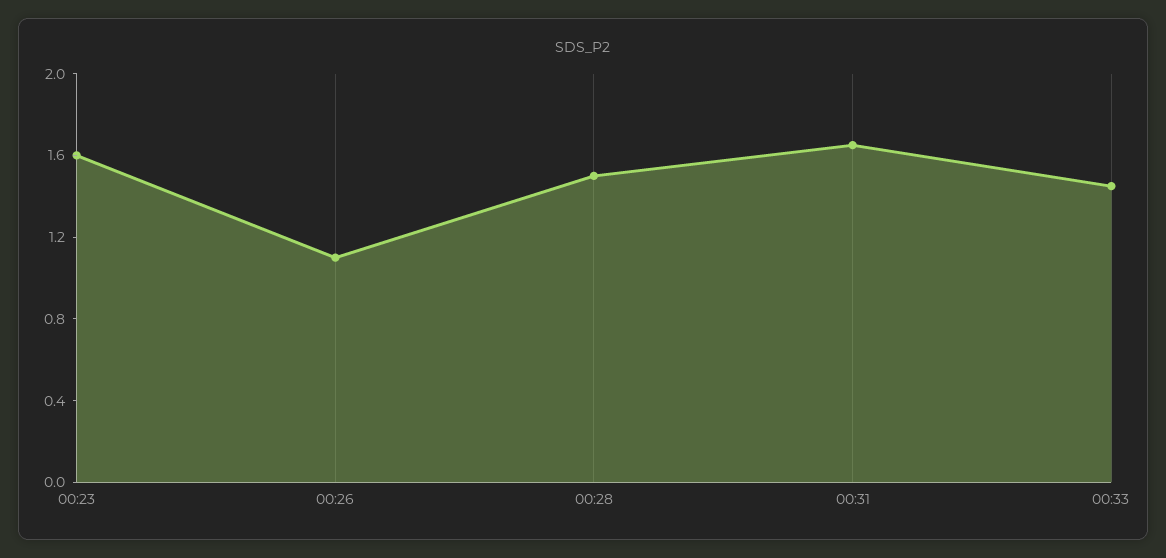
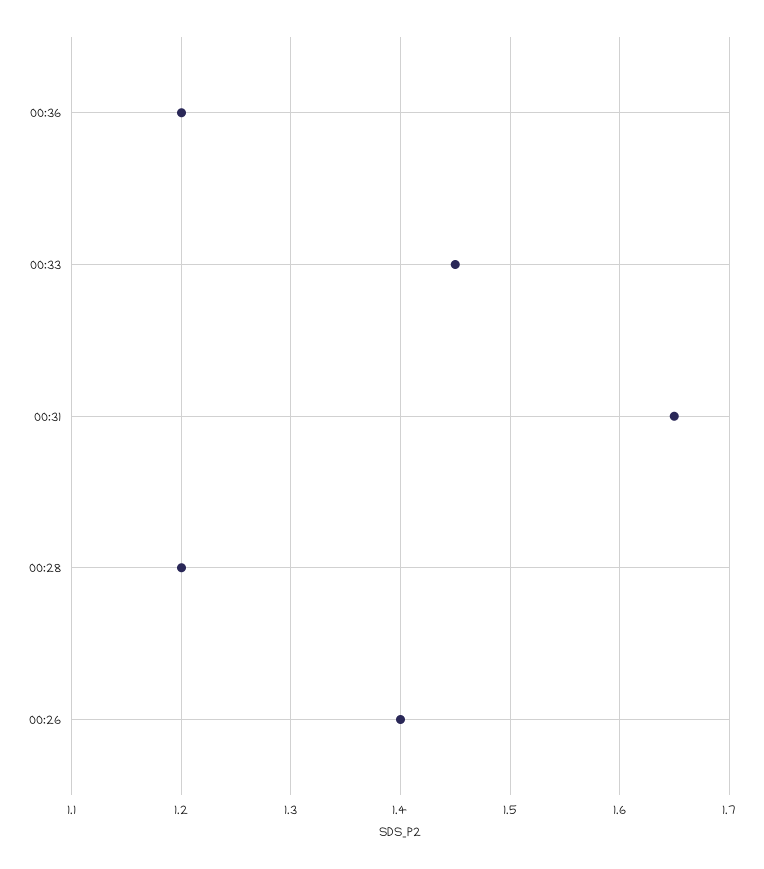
00:23: 1.6 -> none
00:26: 1.1 -> 1.4
00:28: 1.5 -> 1.2
00:36: none -> 1.2

